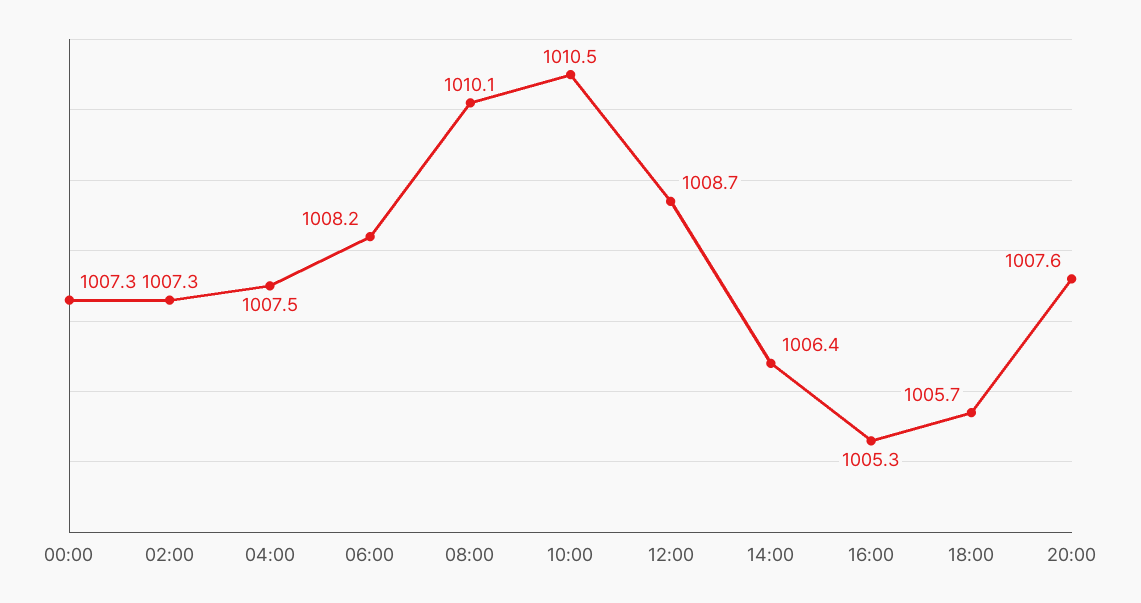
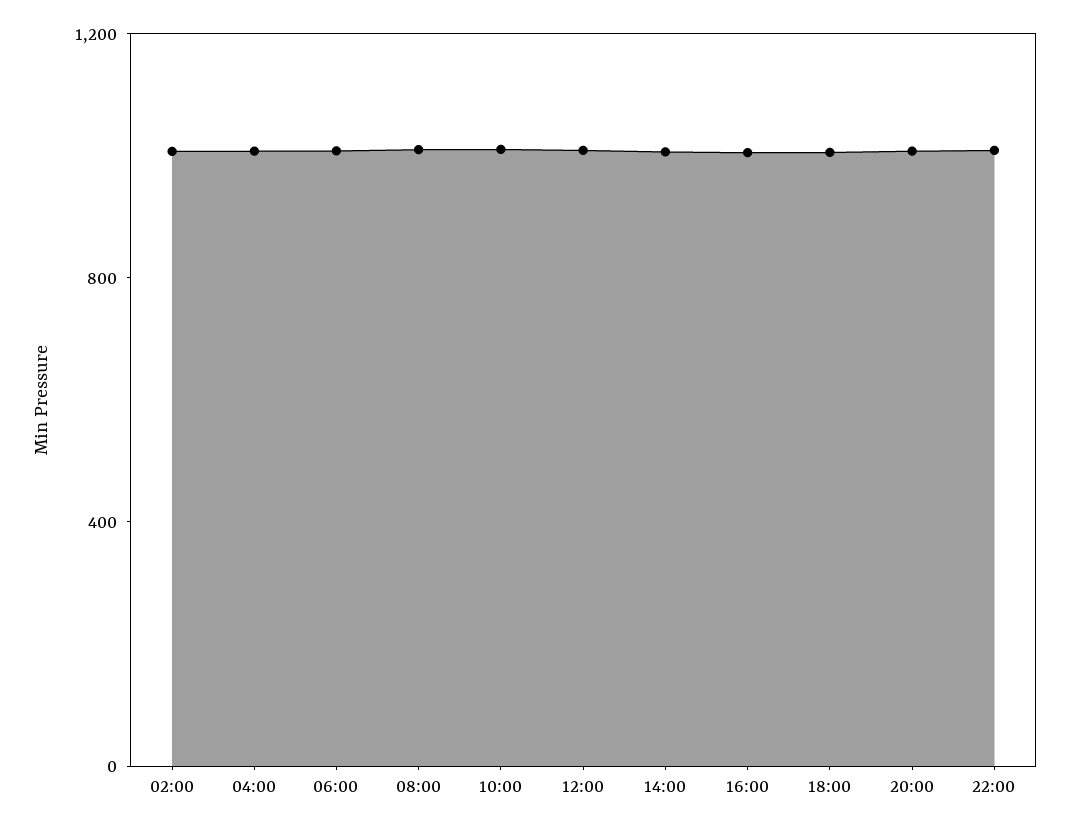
00:00: 1007.3 -> none
22:00: none -> 1000

